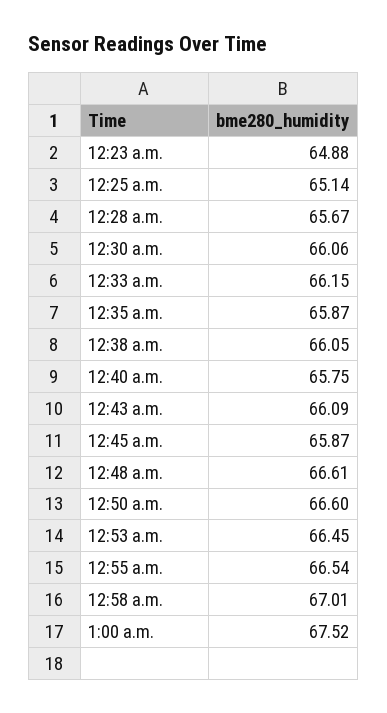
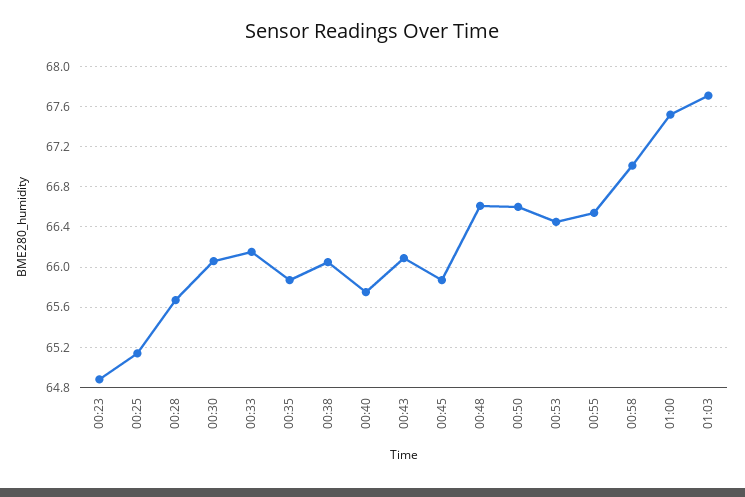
01:03: none -> 67.7

